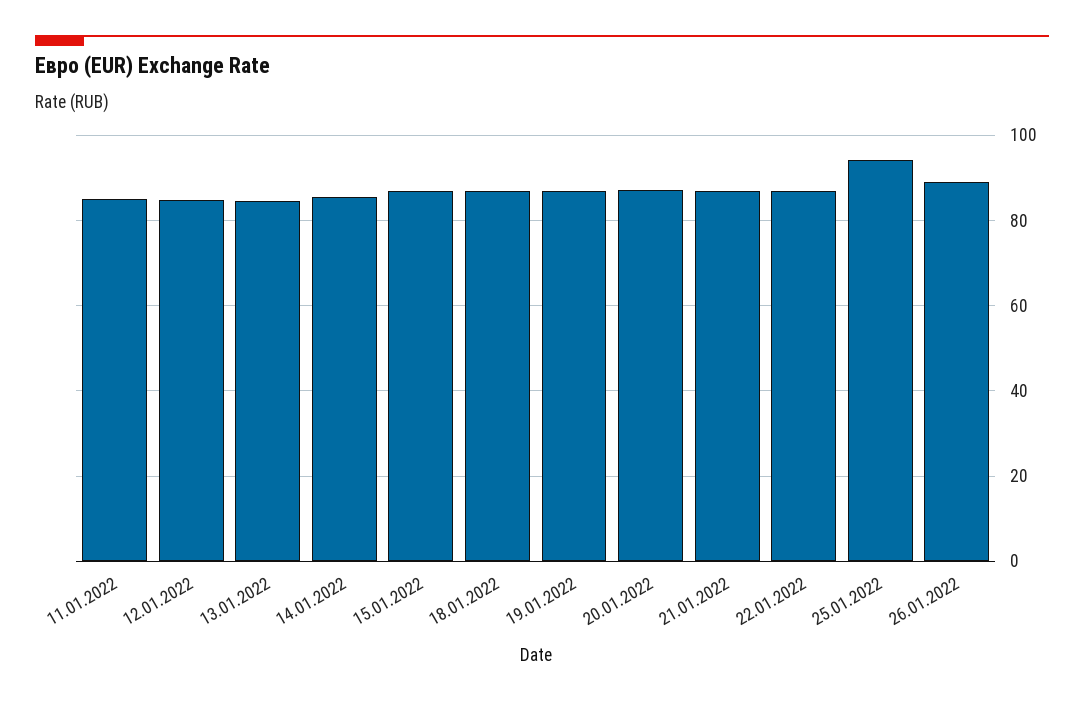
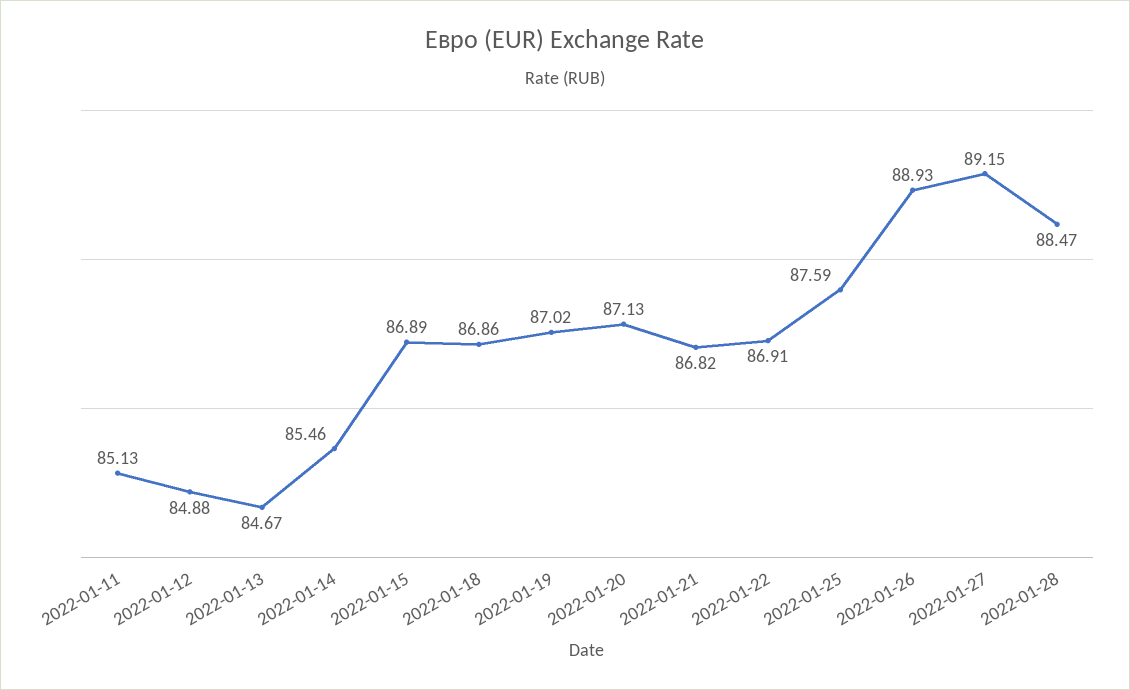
25.01.2022: 94 -> 87.59
2022-01-27: none -> 89.15
2022-01-28: none -> 88.47

